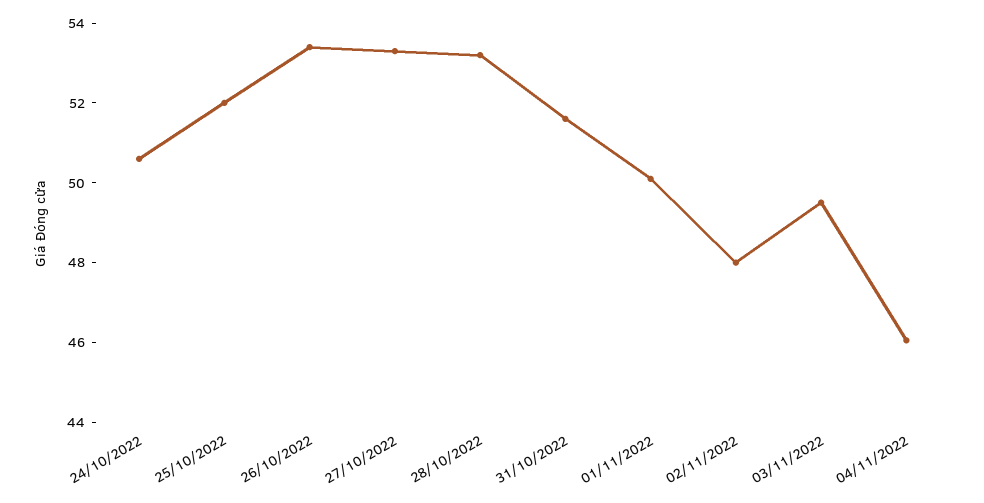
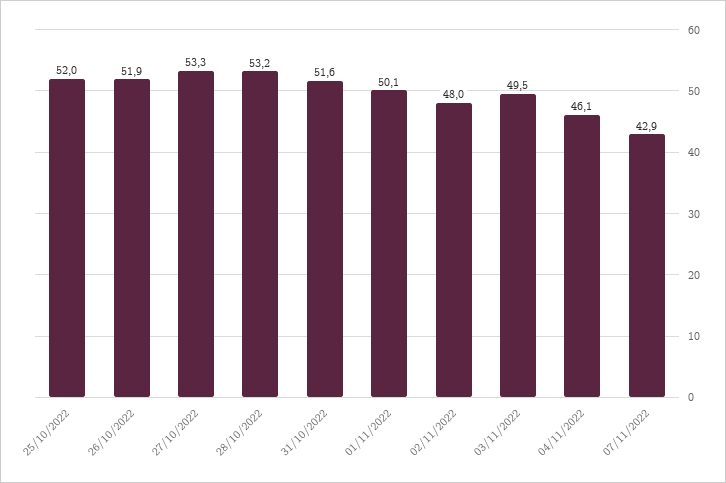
24/10/2022: 50.5 -> none
26/10/2022: 53.5 -> 51.9
07/11/2022: none -> 42.9

